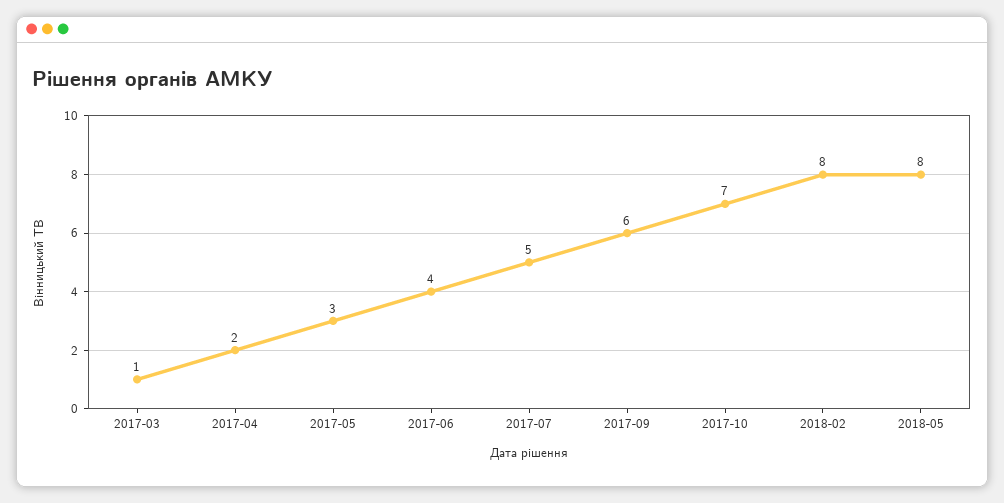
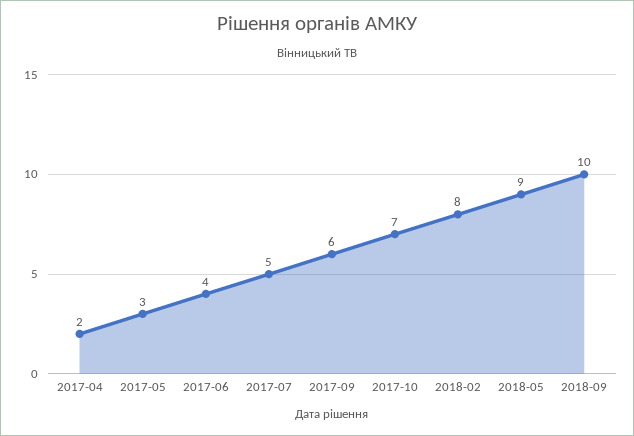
2017-03: 1 -> none
2018-05: 8 -> 9
2018-09: none -> 10

